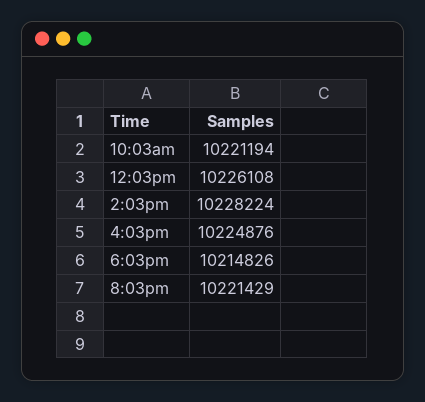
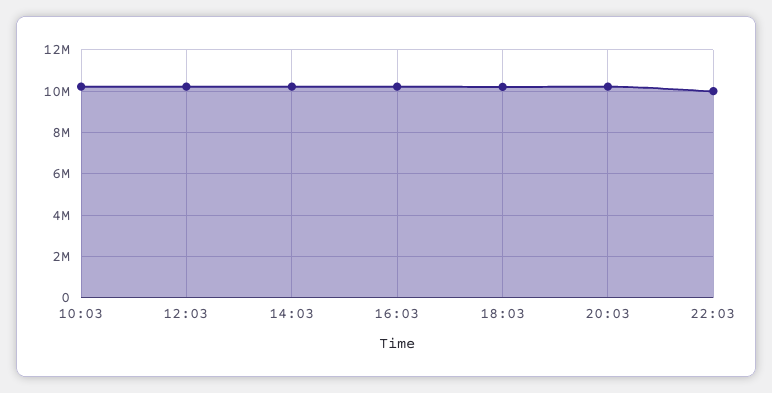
22:03: none -> 10000000

